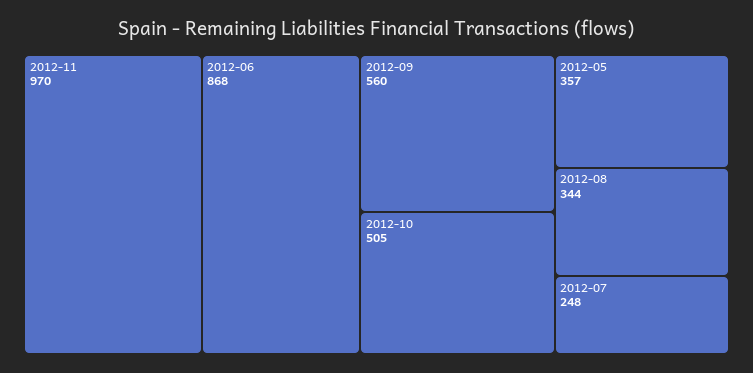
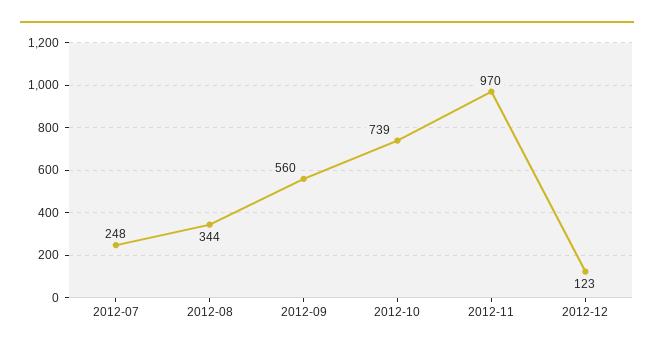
2012-06: 868 -> none
2012-10: 505 -> 739
2012-05: 357 -> none
2012-12: none -> 123

